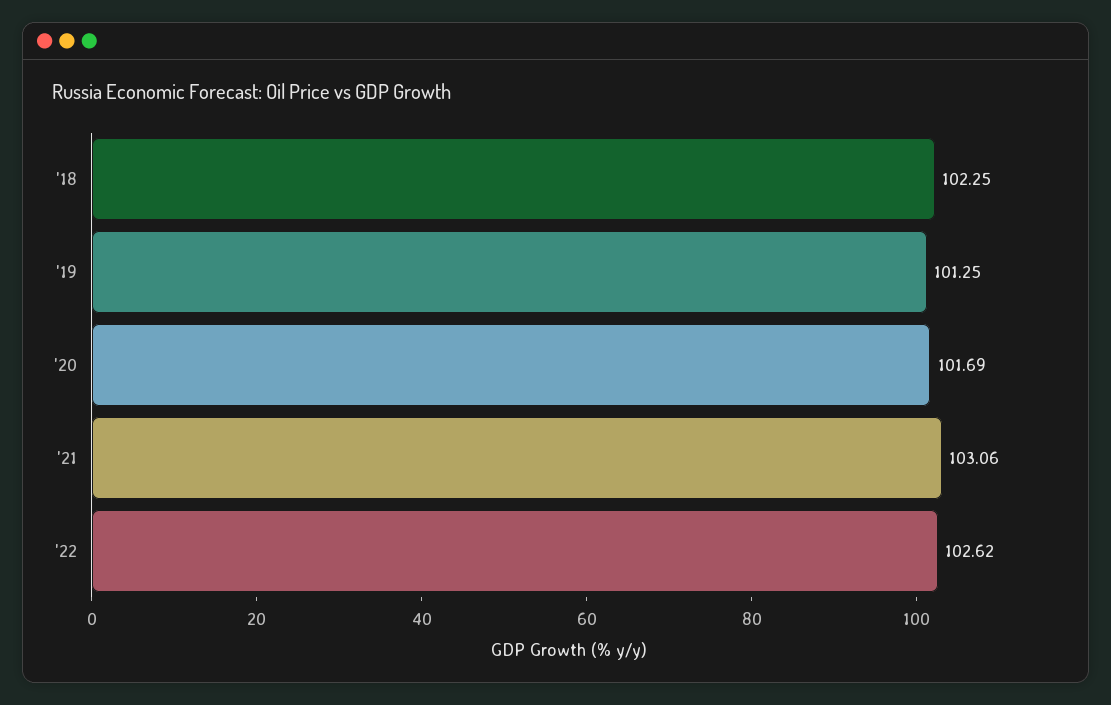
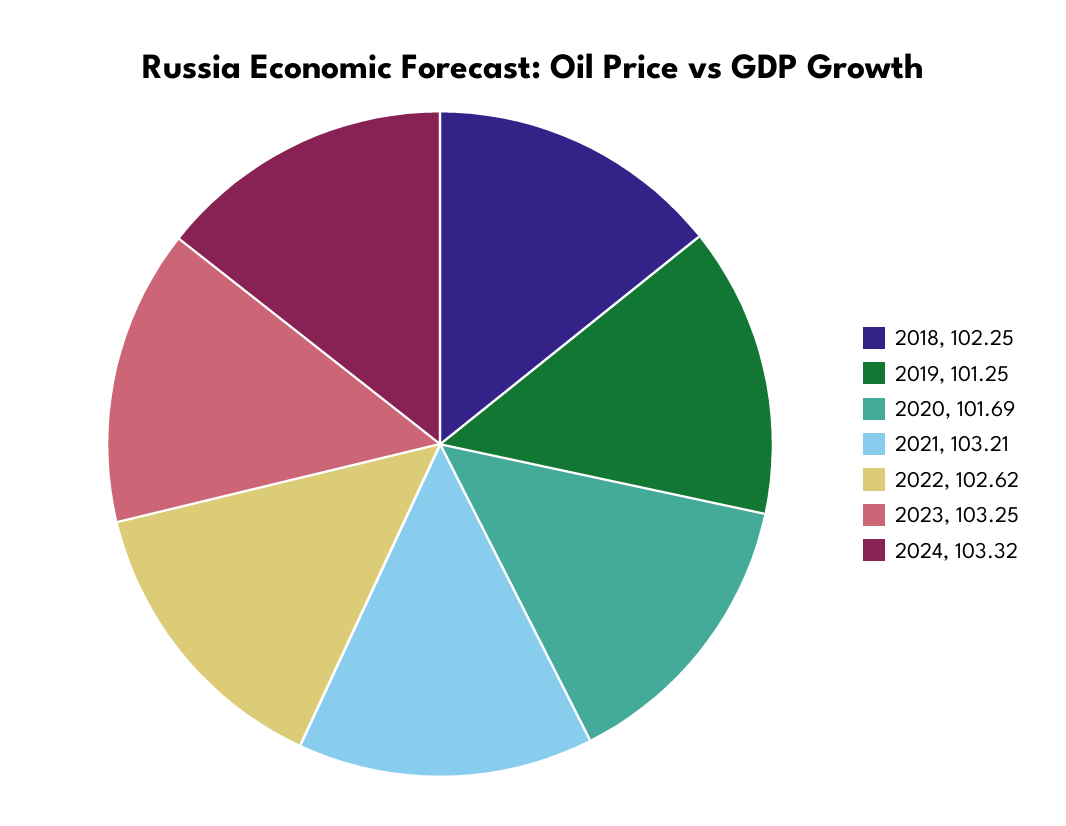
'21: 103.06 -> 103.21
2023: none -> 103.25
2024: none -> 103.32

